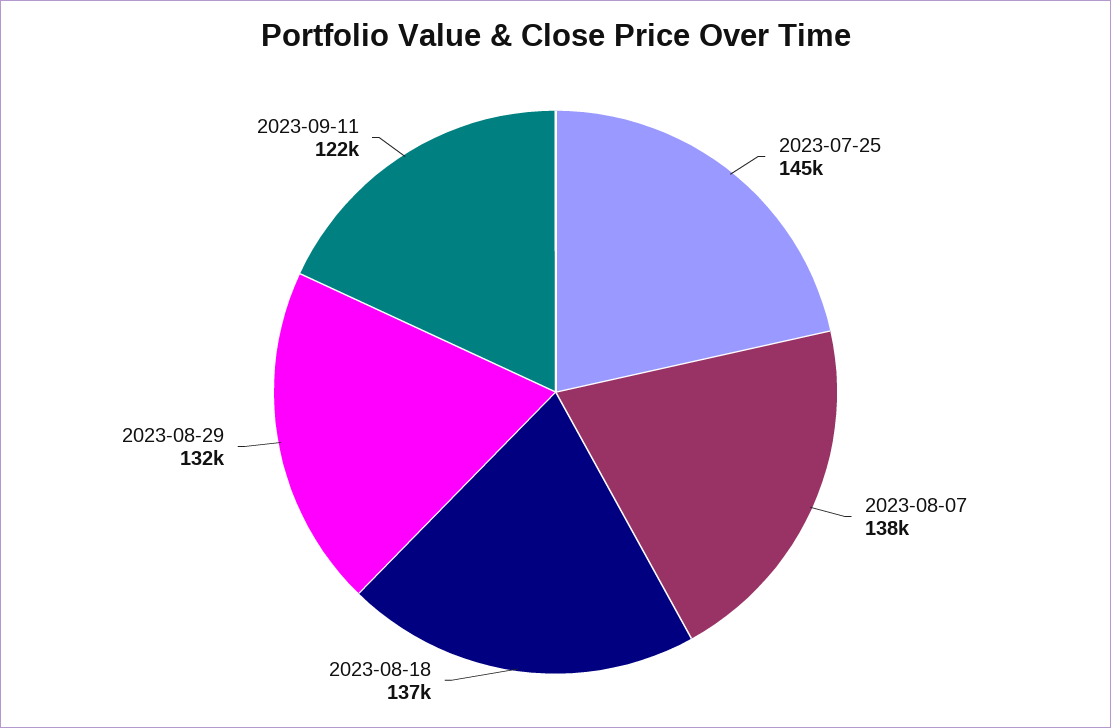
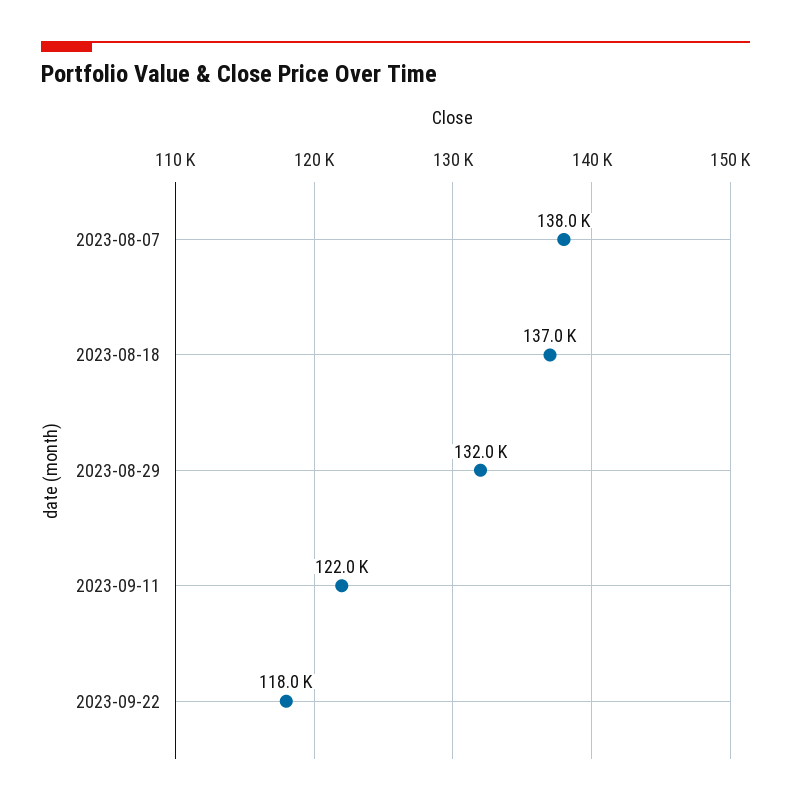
2023-07-25: 145000 -> none
2023-09-22: none -> 118000

